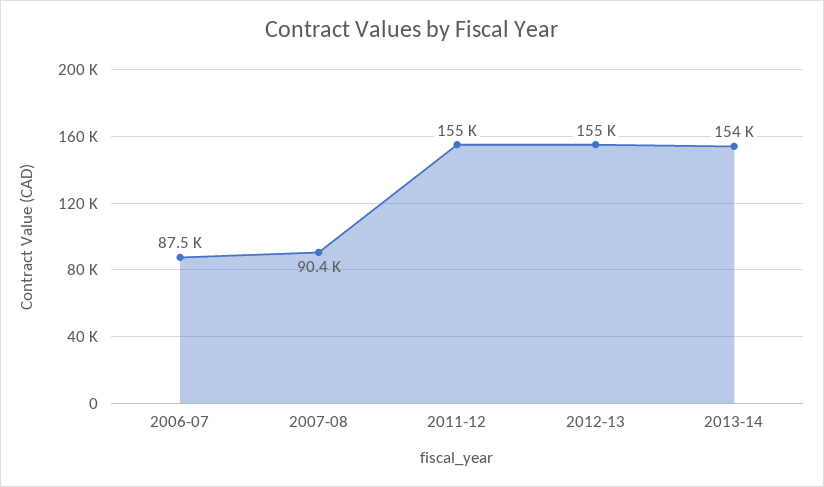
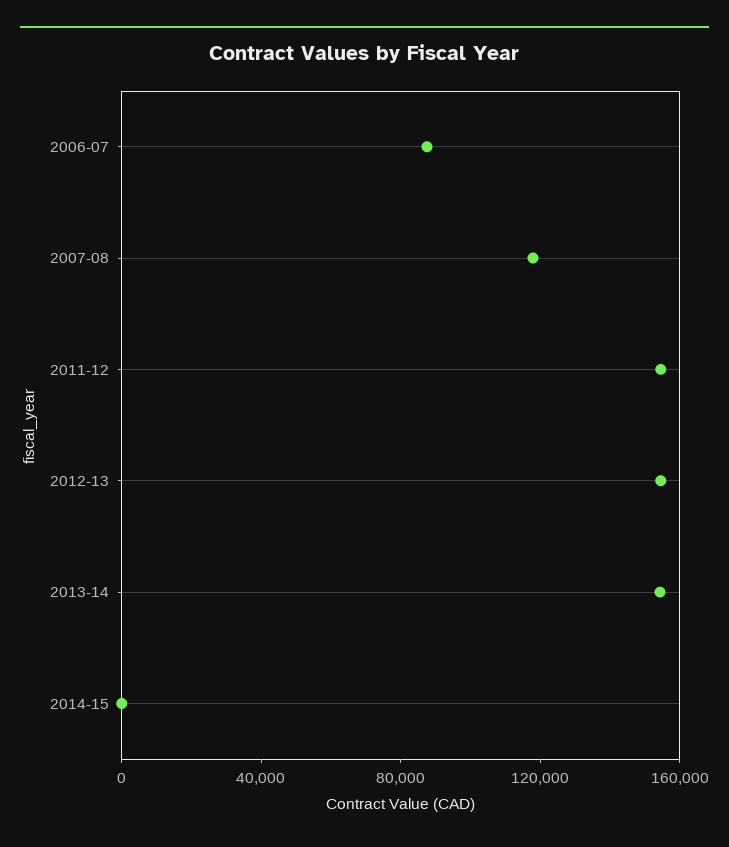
2007-08: 90400 -> 120000
2014-15: none -> 0

